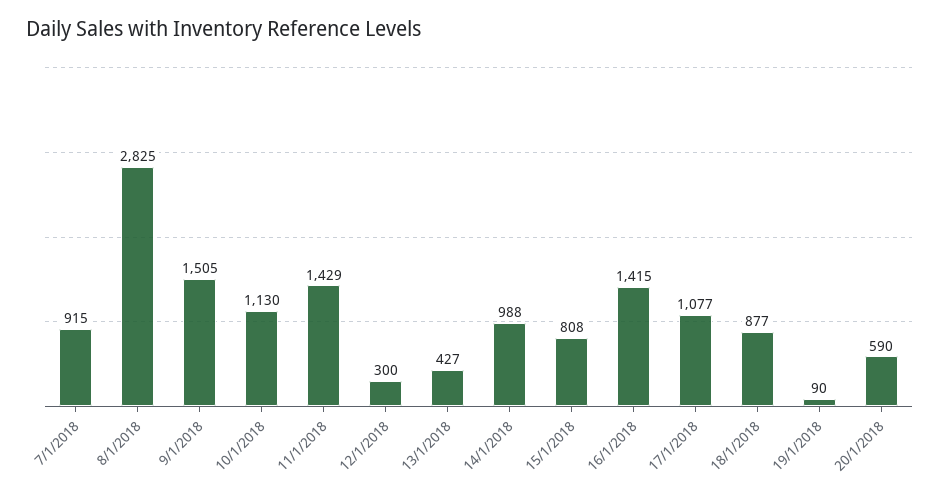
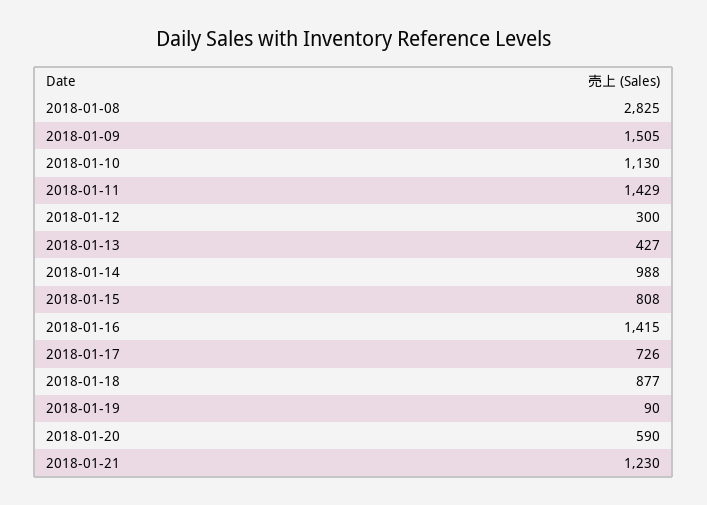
7/1/2018: 915 -> none
17/1/2018: 1077 -> 726
2018-01-21: none -> 1230

